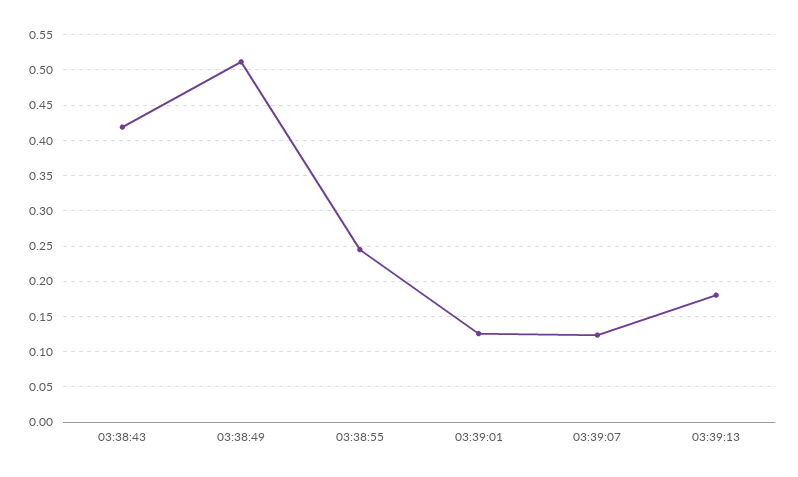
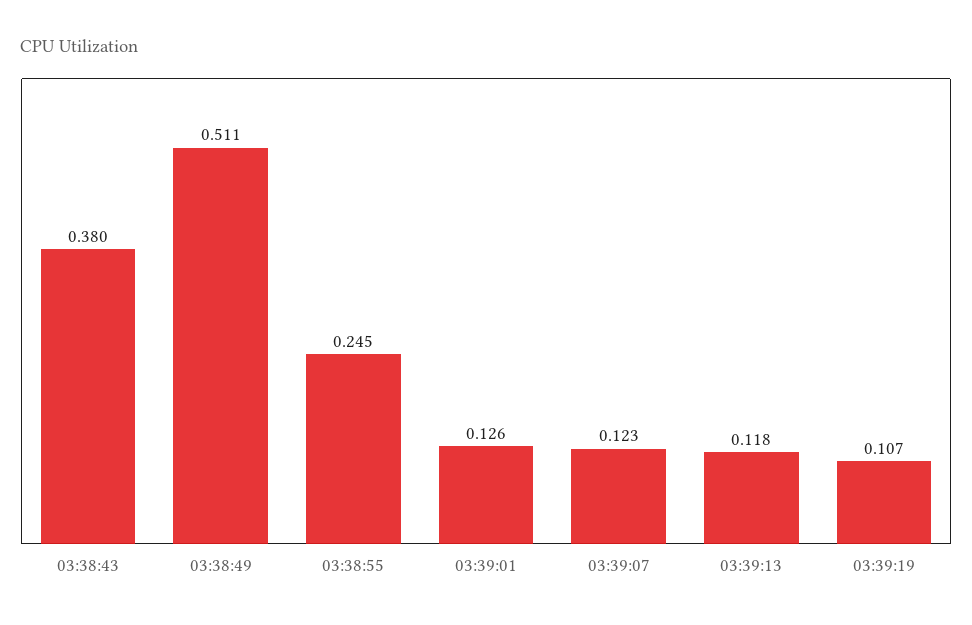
03:38:43: 0.42 -> 0.38
03:39:13: 0.18 -> 0.118
03:39:19: none -> 0.107

